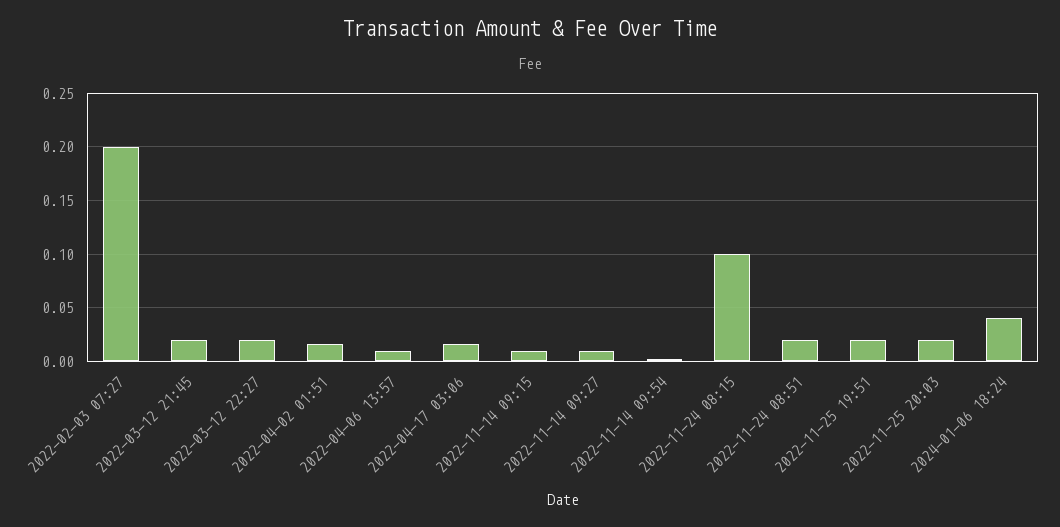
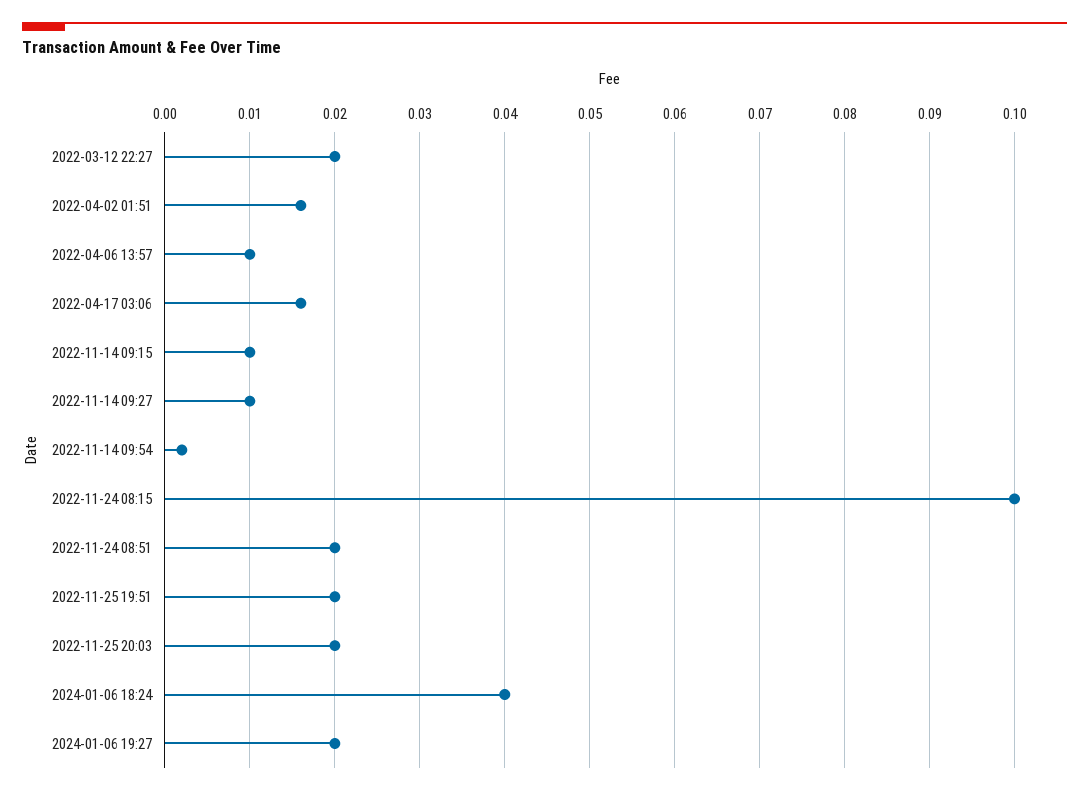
2022-02-03 07:27: 0.2 -> none
2022-03-12 21:45: 0.02 -> none
2024-01-06 19:27: none -> 0.02

